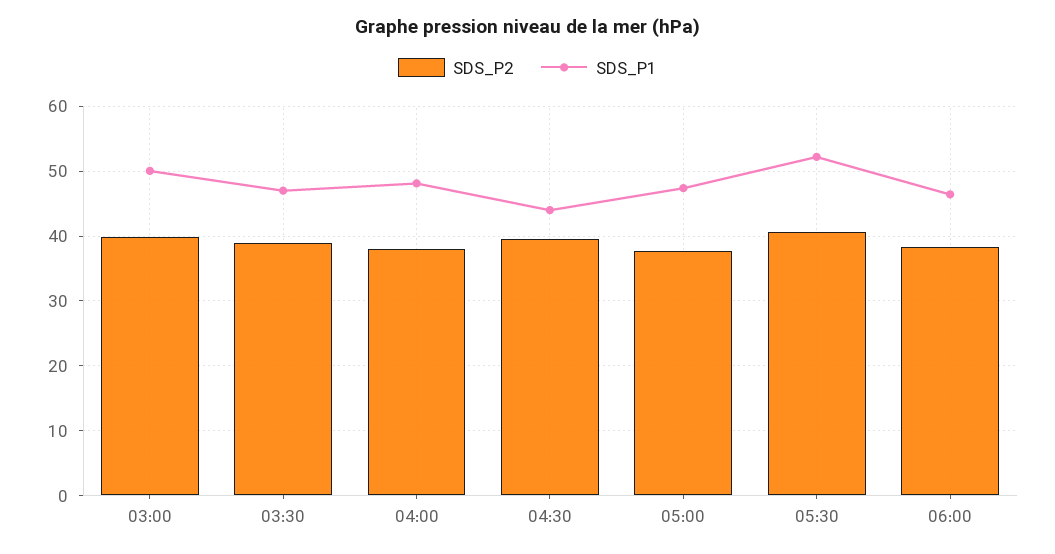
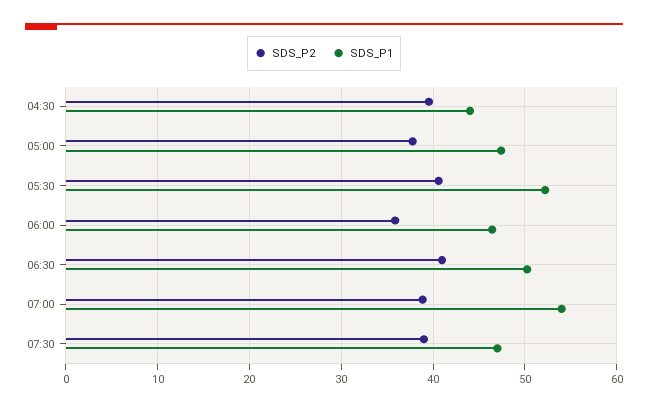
SDS_P2, 03:00: 40 -> none
SDS_P1, 03:00: 50 -> none
SDS_P2, 03:30: 39 -> none
SDS_P1, 03:30: 47 -> none
SDS_P2, 04:00: 38 -> none
SDS_P1, 04:00: 48 -> none
SDS_P2, 06:00: 38 -> 36
SDS_P2, 06:30: none -> 41
SDS_P1, 06:30: none -> 50
SDS_P2, 07:00: none -> 39
SDS_P1, 07:00: none -> 54
SDS_P2, 07:30: none -> 39
SDS_P1, 07:30: none -> 47

